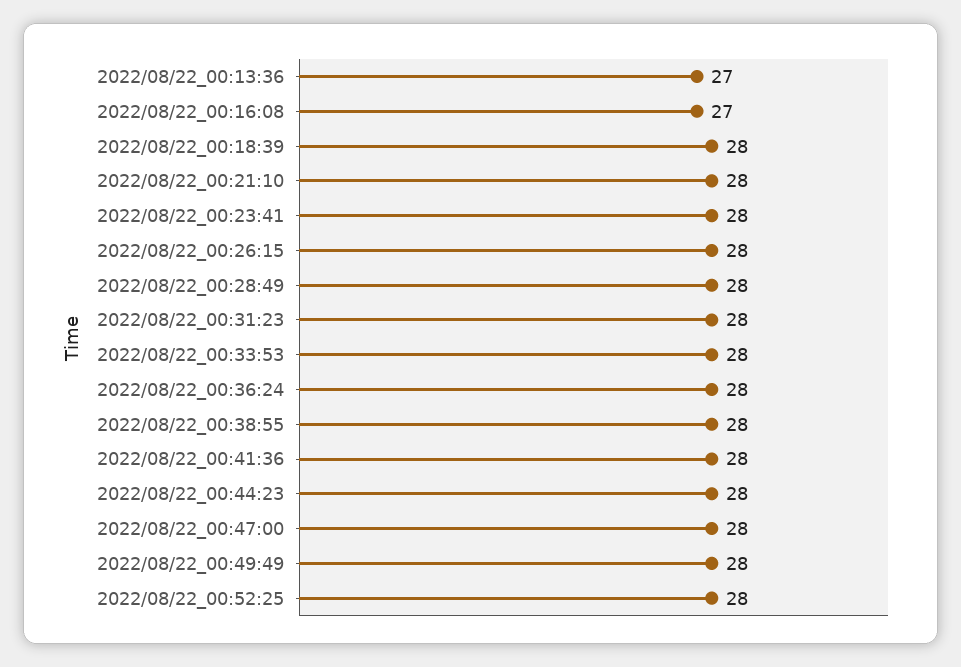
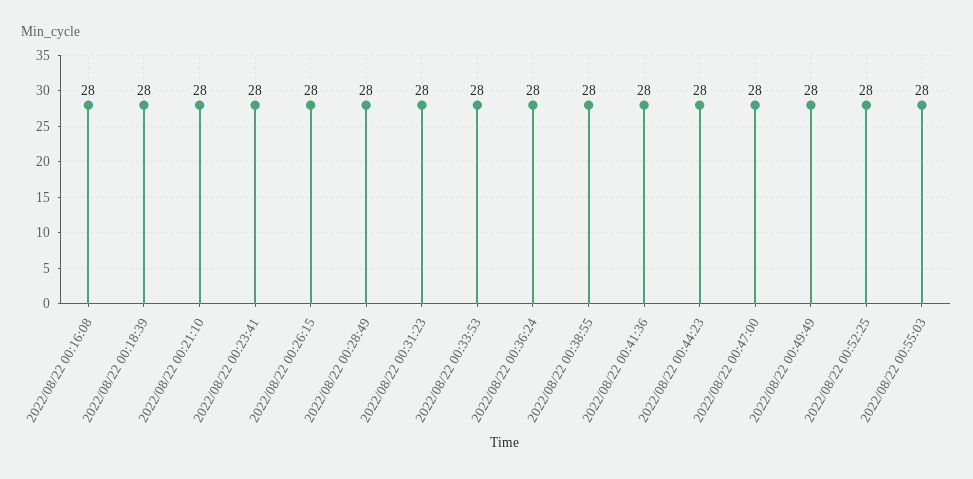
2022/08/22_00:13:36: 27 -> none
2022/08/22_00:16:08: 27 -> 28
2022/08/22 00:55:03: none -> 28

